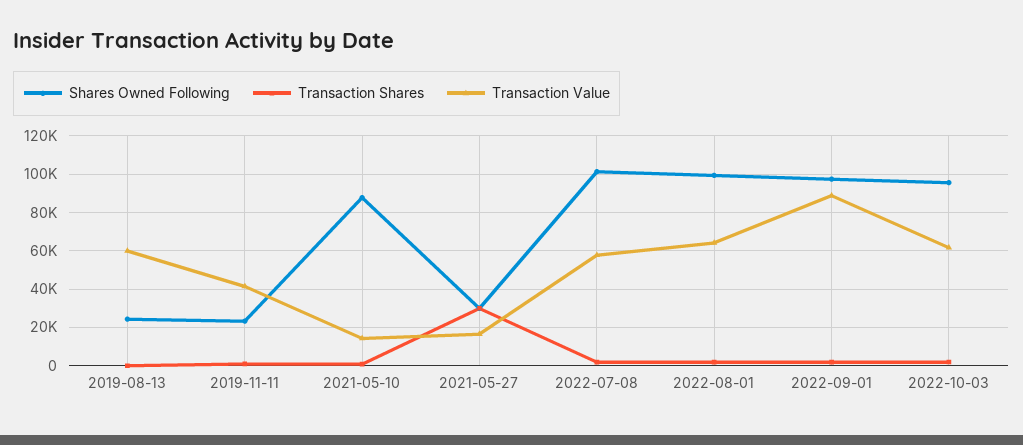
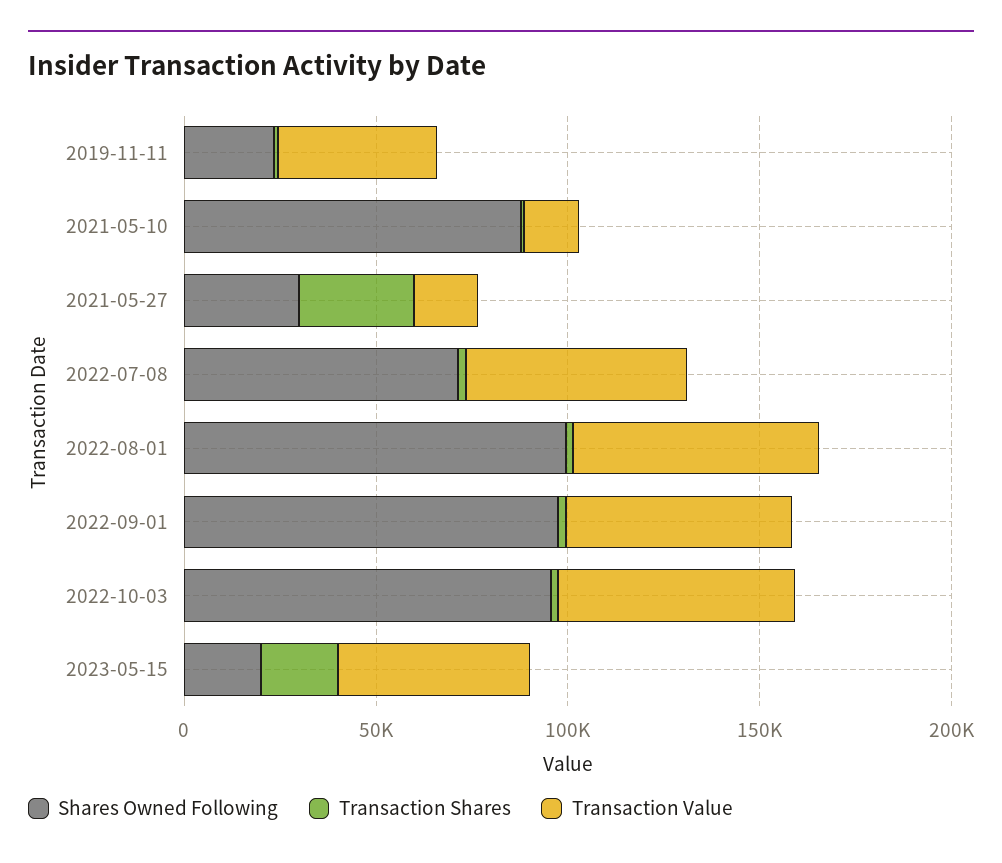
Shares Owned Following, 2019-08-13: 25000 -> none
Transaction Shares, 2019-08-13: 0 -> none
Transaction Value, 2019-08-13: 60000 -> none
Shares Owned Following, 2022-07-08: 100000 -> 70000
Transaction Value, 2022-09-01: 90000 -> 60000
Shares Owned Following, 2023-05-15: none -> 20000
Transaction Shares, 2023-05-15: none -> 20000
Transaction Value, 2023-05-15: none -> 50000

